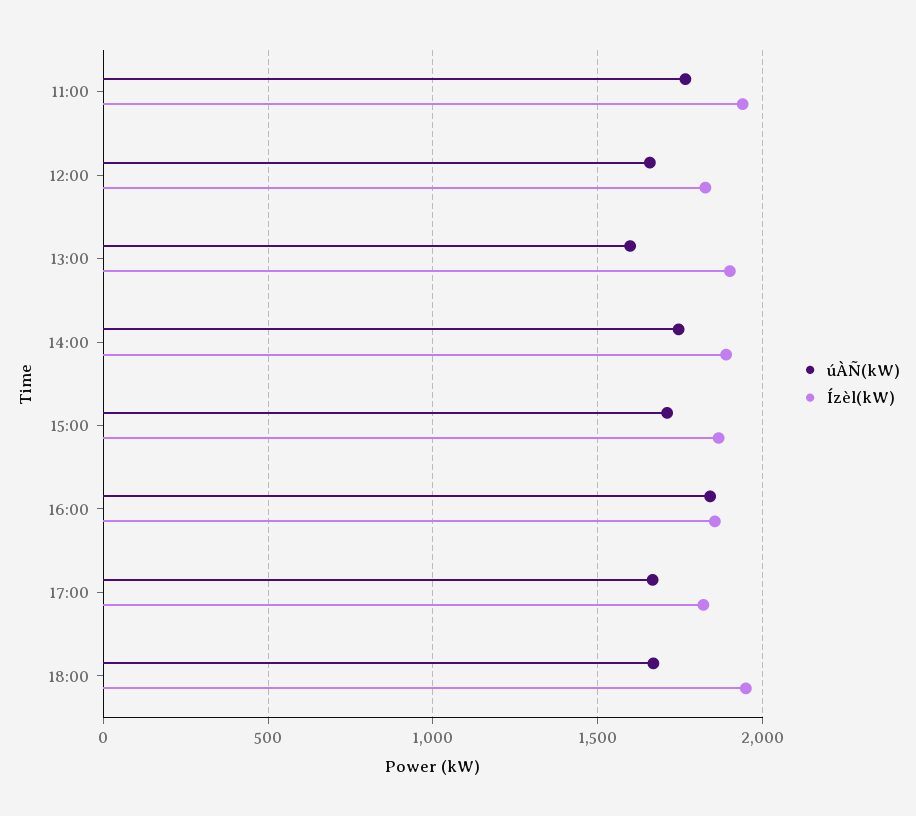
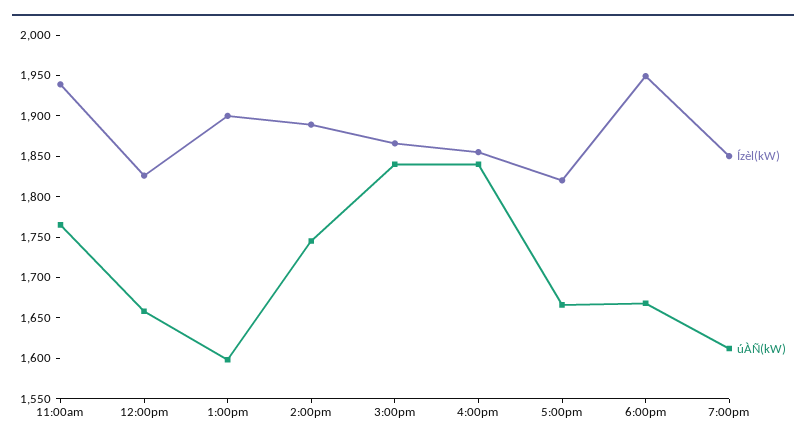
úÀÑ(kW), 15:00: 1700 -> 1840
Ízèl(kW), 7:00pm: none -> 1850
úÀÑ(kW), 7:00pm: none -> 1610

